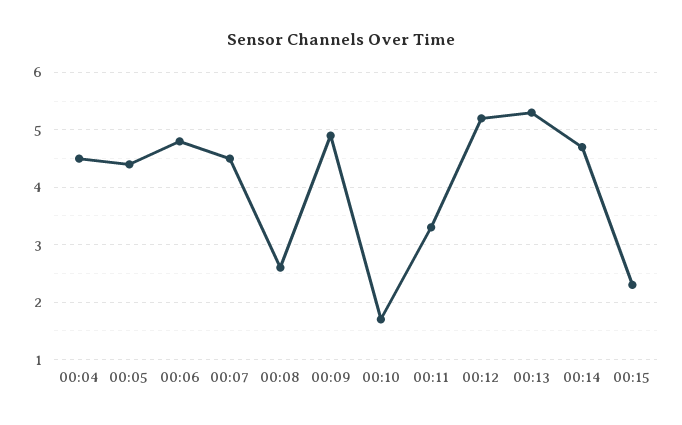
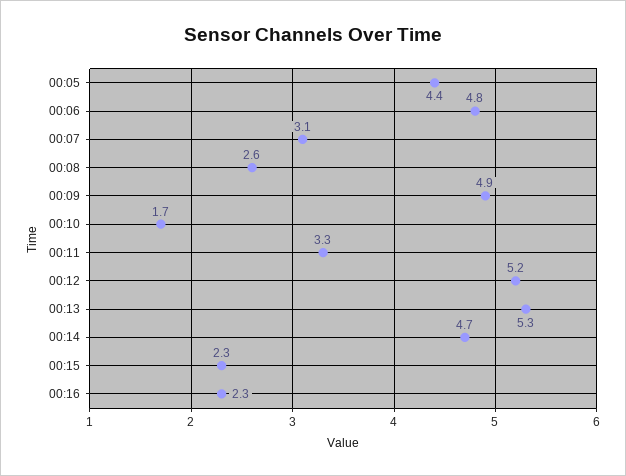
00:04: 4.5 -> none
00:07: 4.5 -> 3.1
00:16: none -> 2.3

